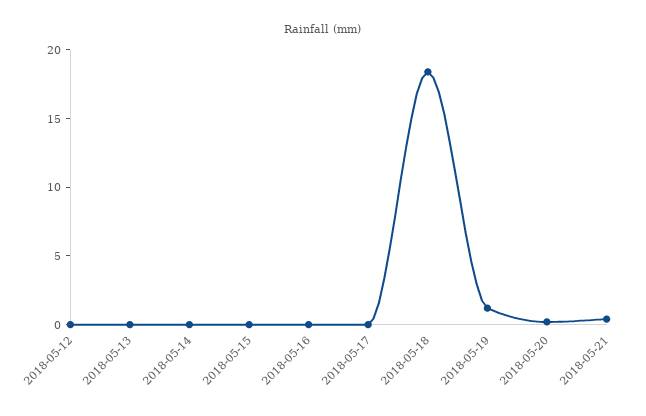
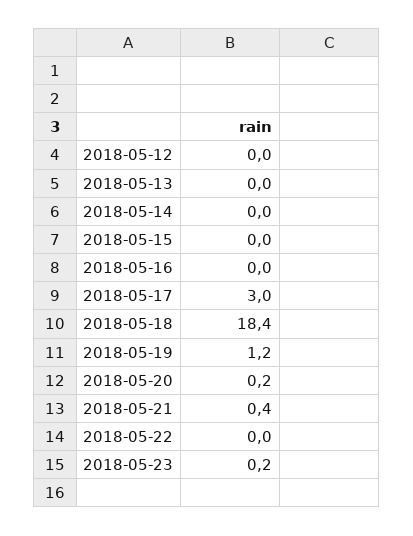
2018-05-17: 0 -> 3
2018-05-22: none -> 0
2018-05-23: none -> 0.2

